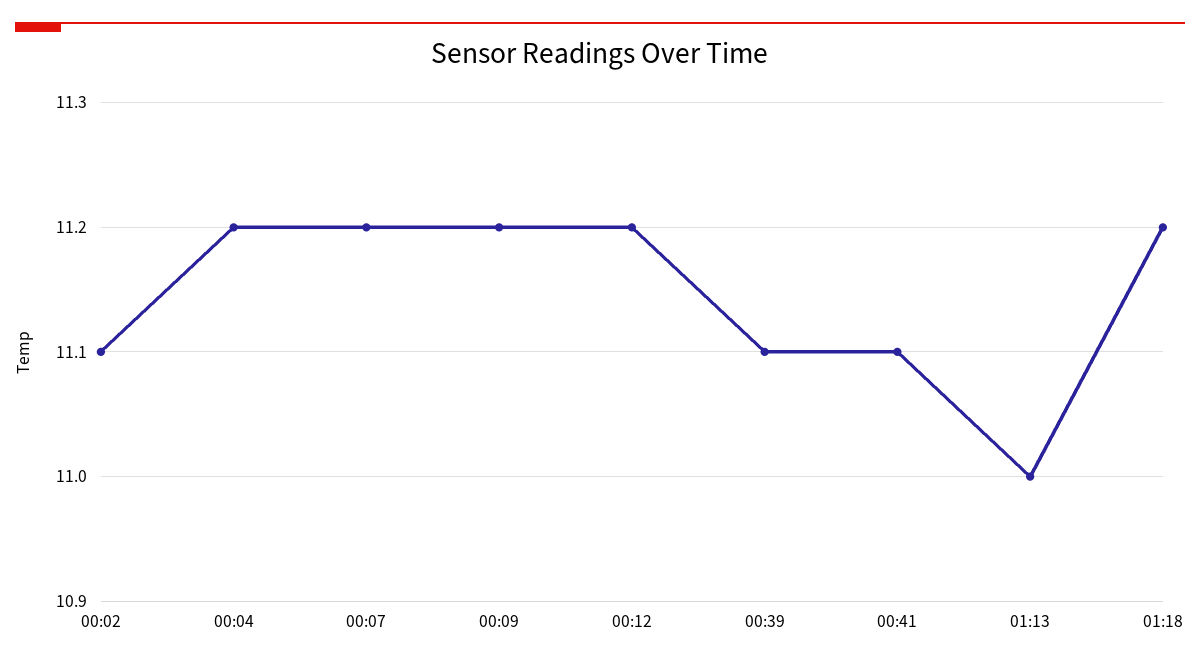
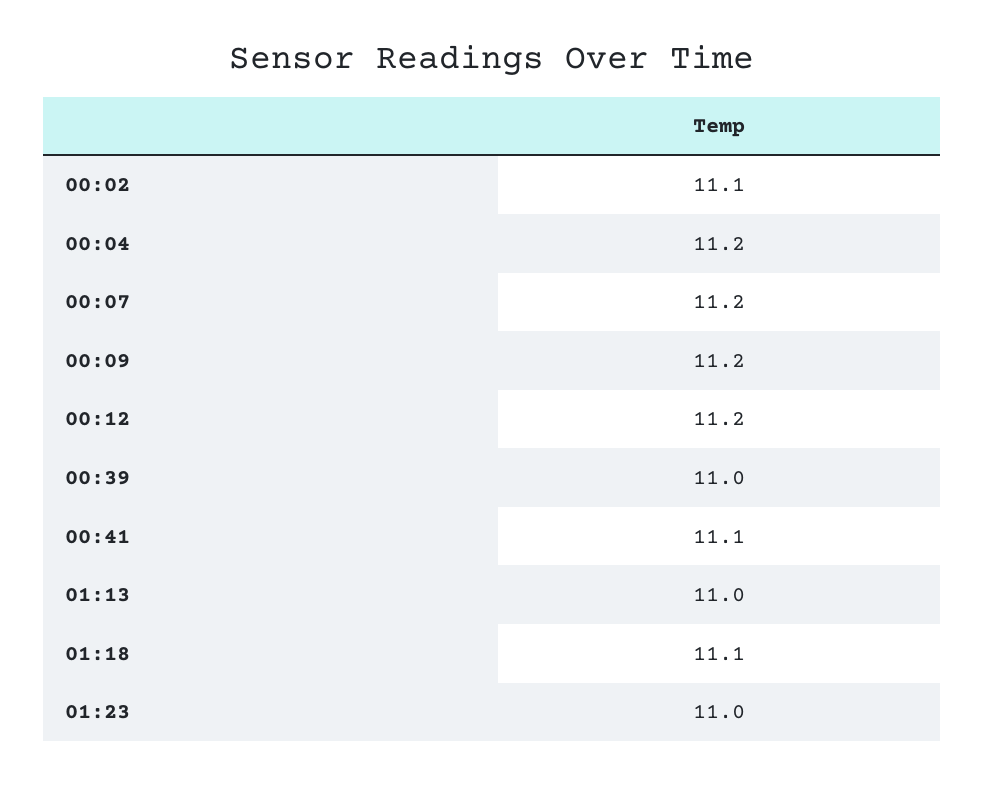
00:39: 11.1 -> 11
01:18: 11.2 -> 11.1
01:23: none -> 11

